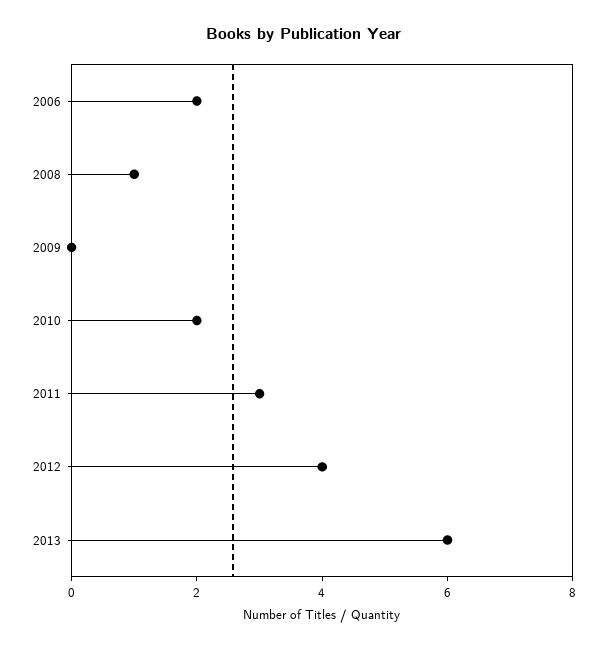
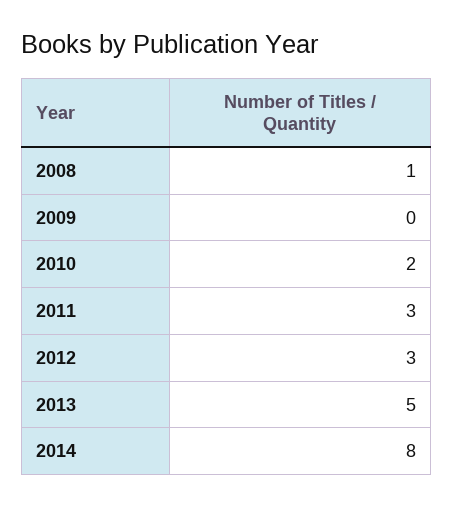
2006: 2 -> none
2012: 4 -> 3
2013: 6 -> 5
2014: none -> 8

